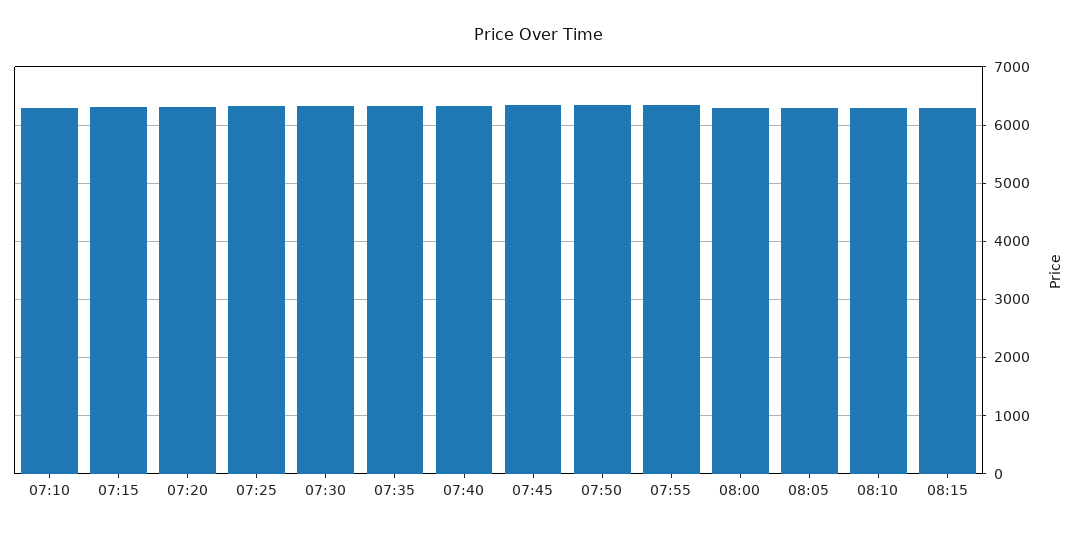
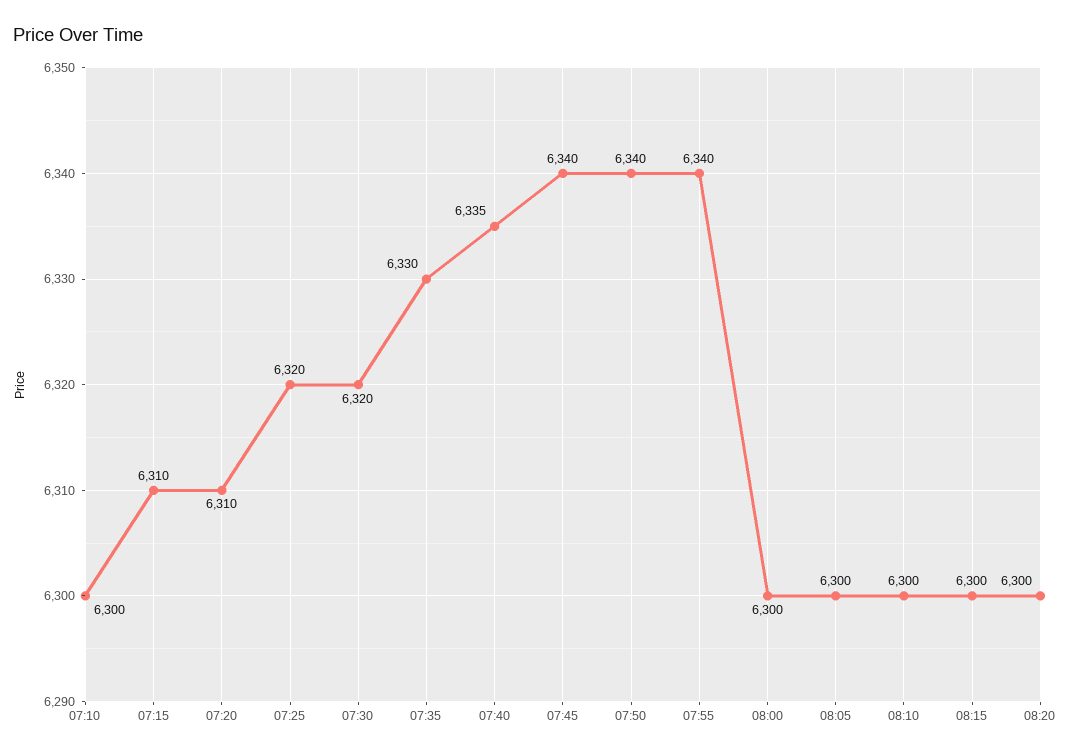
08:20: none -> 6300

